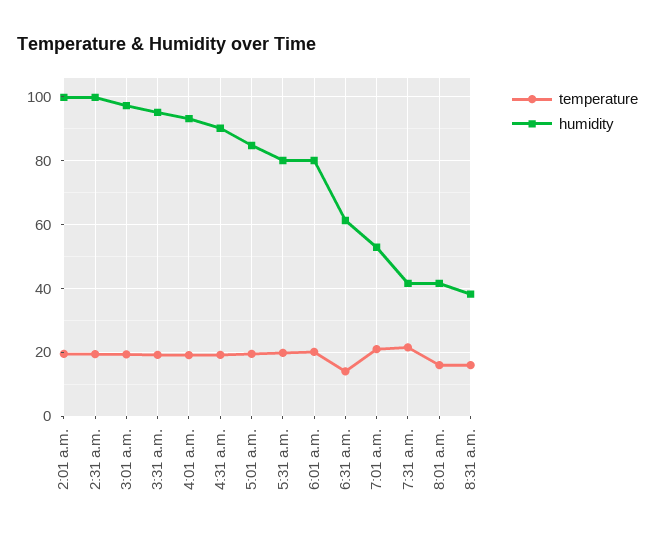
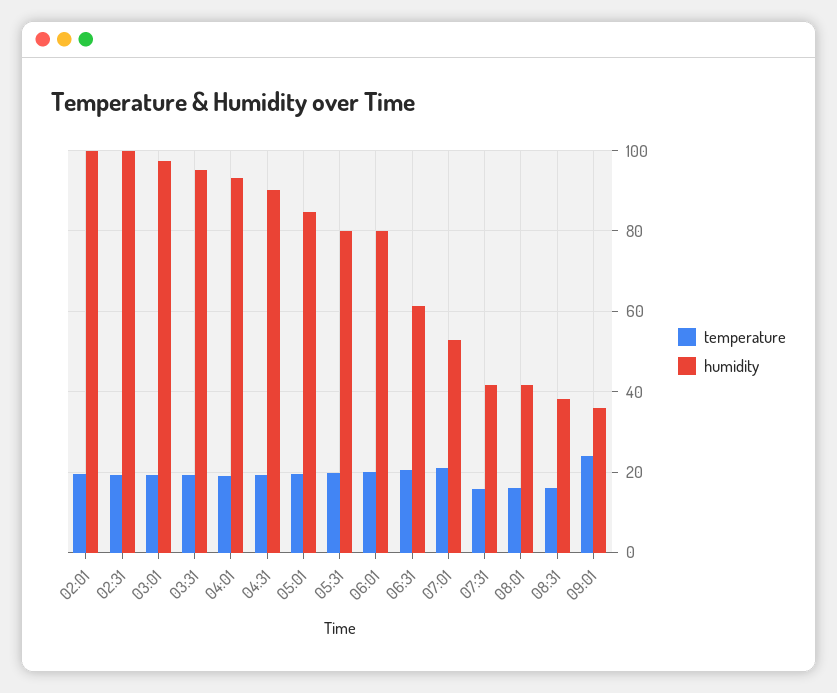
temperature, 6:31 a.m.: 14 -> 20
temperature, 7:31 a.m.: 22 -> 16
temperature, 09:01: none -> 24
humidity, 09:01: none -> 36

